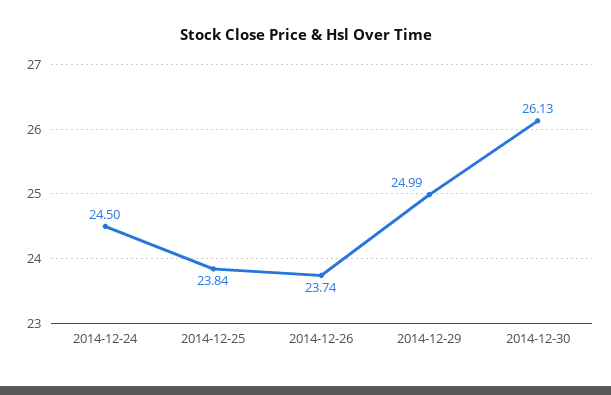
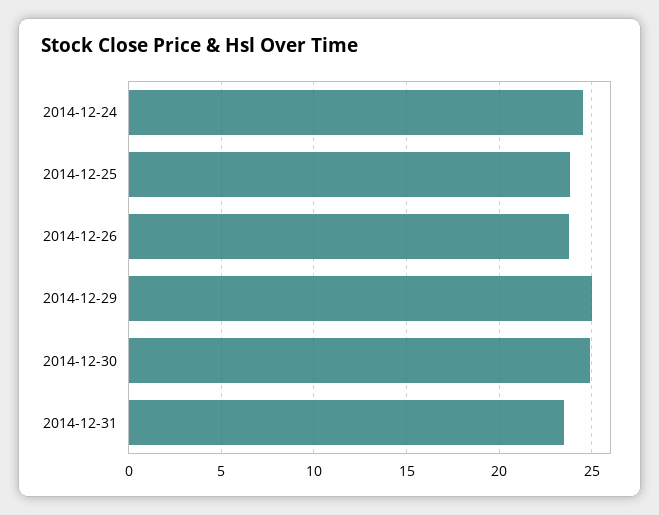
2014-12-30: 26.13 -> 25
2014-12-31: none -> 23.5

